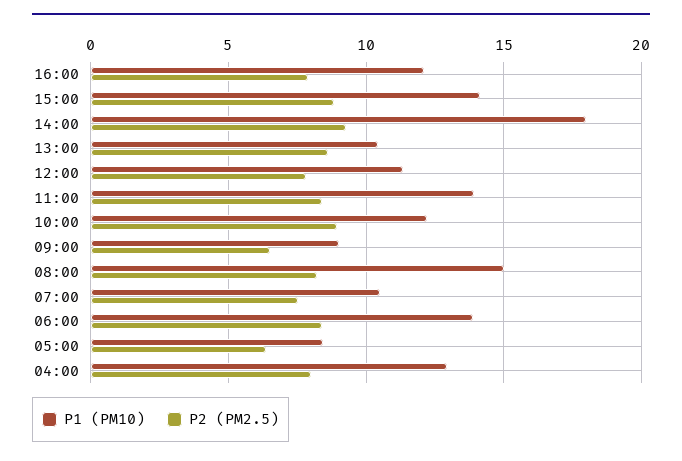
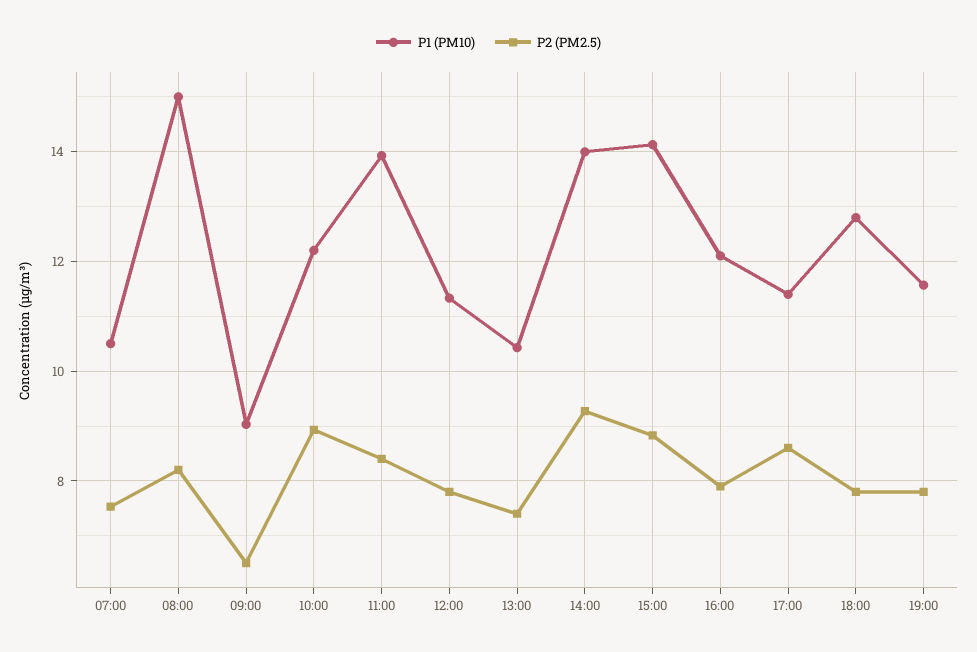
P1 (PM10), 14:00: 18 -> 14
P2 (PM2.5), 13:00: 8.5 -> 7.4
P1 (PM10), 06:00: 14 -> none
P2 (PM2.5), 06:00: 8.5 -> none
P1 (PM10), 05:00: 8.5 -> none
P2 (PM2.5), 05:00: 6.5 -> none
P1 (PM10), 04:00: 13 -> none
P2 (PM2.5), 04:00: 8 -> none
P1 (PM10), 17:00: none -> 11.4
P2 (PM2.5), 17:00: none -> 8.6
P1 (PM10), 18:00: none -> 12.8
P2 (PM2.5), 18:00: none -> 7.8
P1 (PM10), 19:00: none -> 11.6
P2 (PM2.5), 19:00: none -> 7.8

